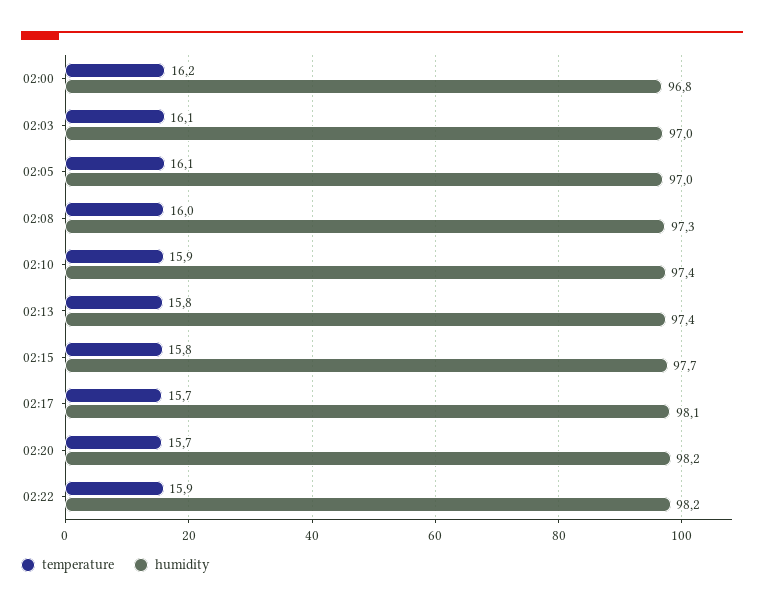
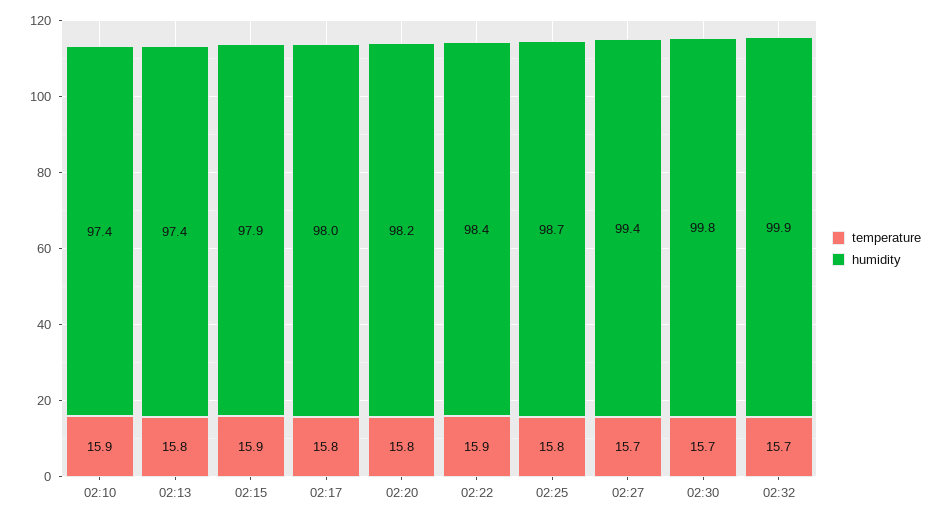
temperature, 02:00: 16.2 -> none
humidity, 02:00: 96.8 -> none
temperature, 02:03: 16.1 -> none
humidity, 02:03: 97 -> none
temperature, 02:05: 16.1 -> none
humidity, 02:05: 97 -> none
temperature, 02:08: 16 -> none
humidity, 02:08: 97.3 -> none
temperature, 02:15: 15.8 -> 15.9
humidity, 02:15: 97.7 -> 97.9
temperature, 02:17: 15.7 -> 15.8
humidity, 02:17: 98.1 -> 98
temperature, 02:20: 15.7 -> 15.8
humidity, 02:22: 98.2 -> 98.4
temperature, 02:25: none -> 15.8
humidity, 02:25: none -> 98.7
temperature, 02:27: none -> 15.7
humidity, 02:27: none -> 99.4
temperature, 02:30: none -> 15.7
humidity, 02:30: none -> 99.8
temperature, 02:32: none -> 15.7
humidity, 02:32: none -> 99.9

